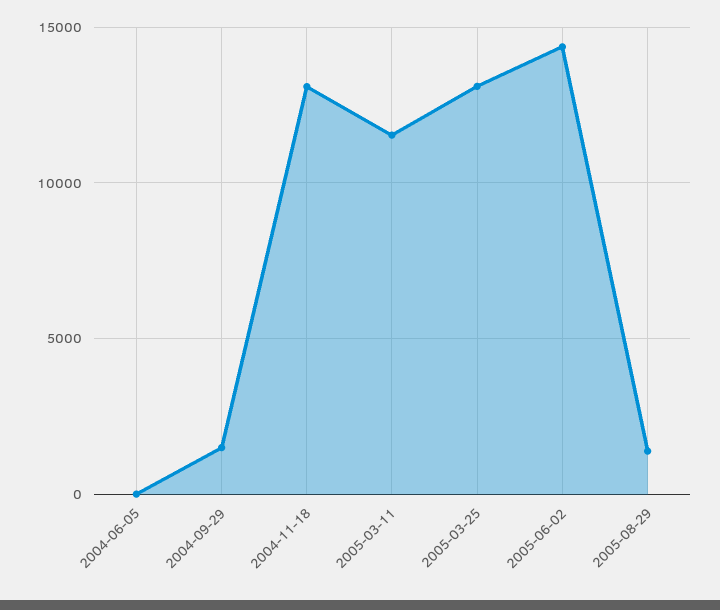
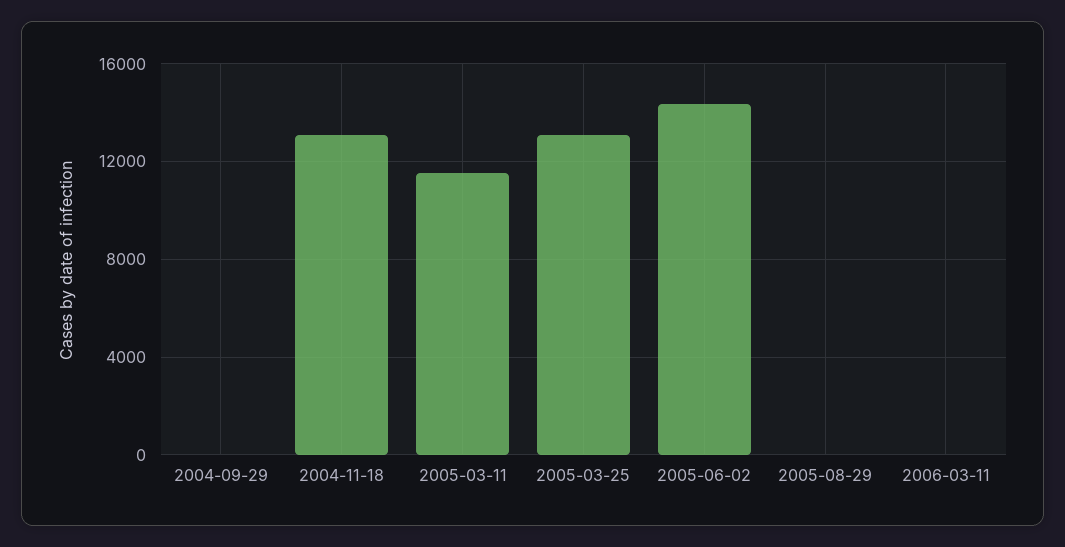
2004-06-05: 0 -> none
2004-09-29: 1500 -> 0
2005-08-29: 1500 -> 0
2006-03-11: none -> 0

